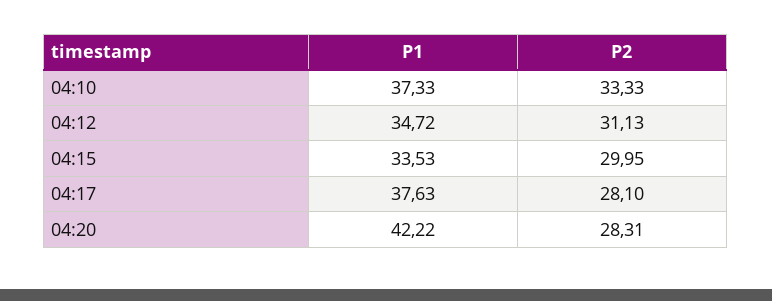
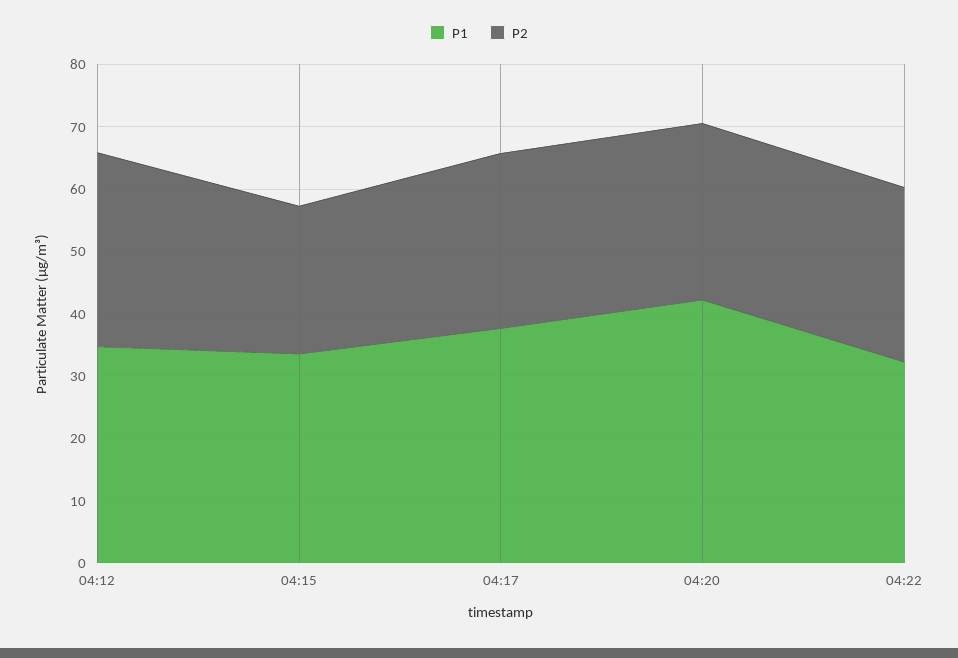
P1, 04:10: 37.33 -> none
P2, 04:10: 33.33 -> none
P2, 04:15: 29.95 -> 24
P1, 04:22: none -> 32
P2, 04:22: none -> 28

